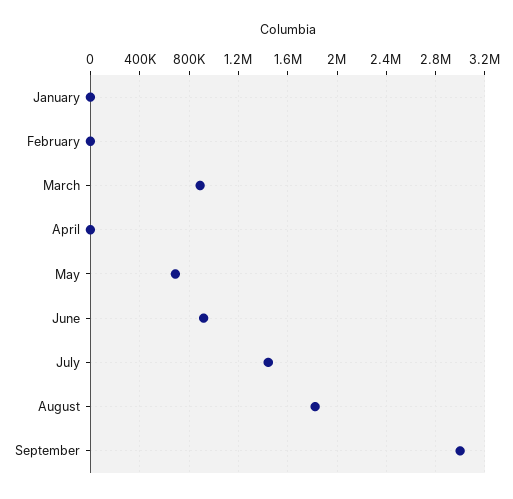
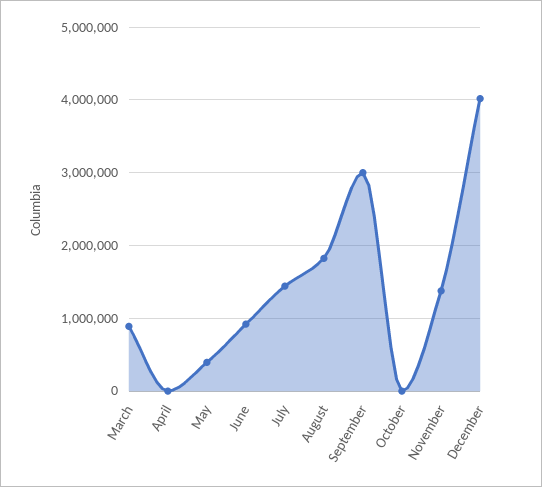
January: 0 -> none
February: 0 -> none
May: 700000 -> 400000
October: none -> 0
November: none -> 1400000
December: none -> 4000000

